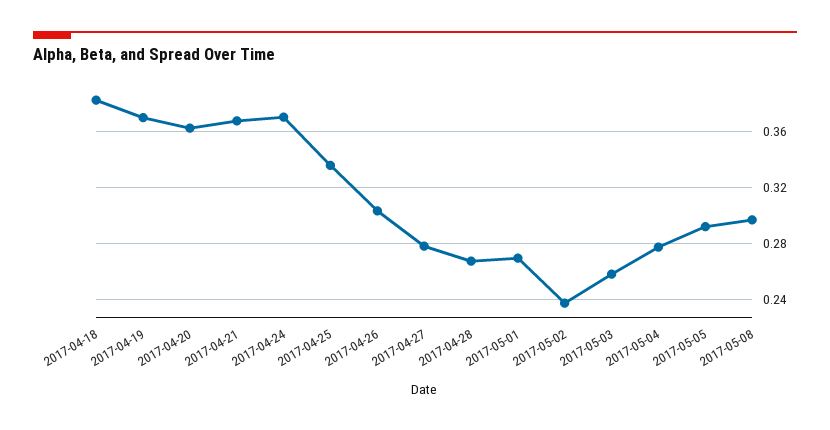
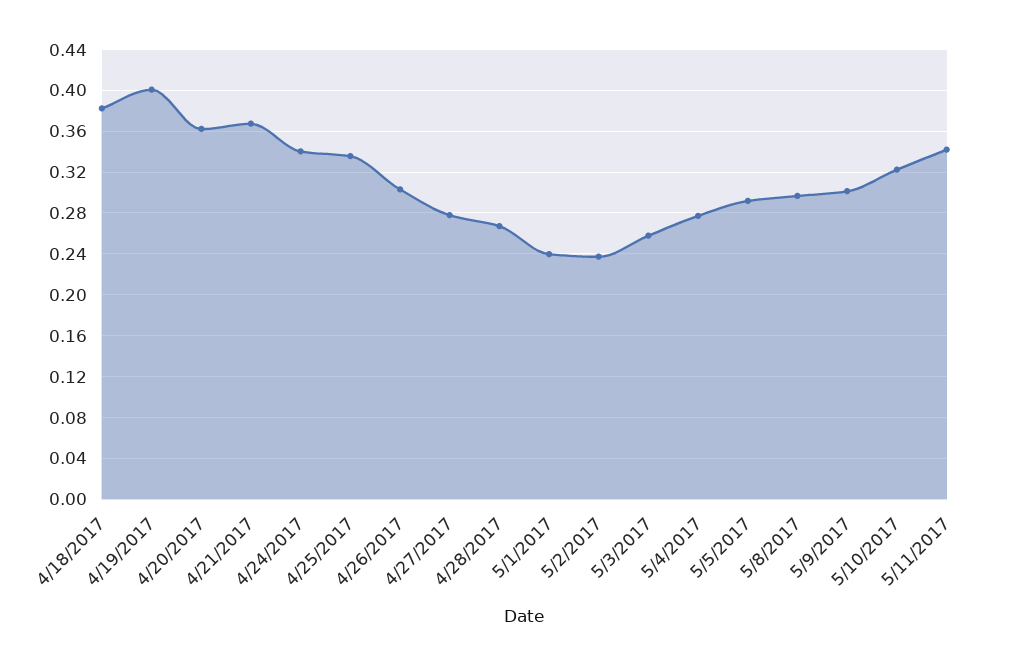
2017-04-19: 0.37 -> 0.4
2017-04-24: 0.37 -> 0.34
2017-05-01: 0.27 -> 0.24
5/9/2017: none -> 0.3
5/10/2017: none -> 0.32
5/11/2017: none -> 0.34

